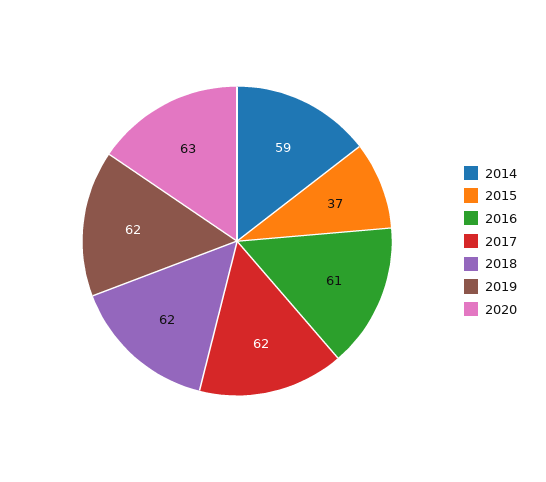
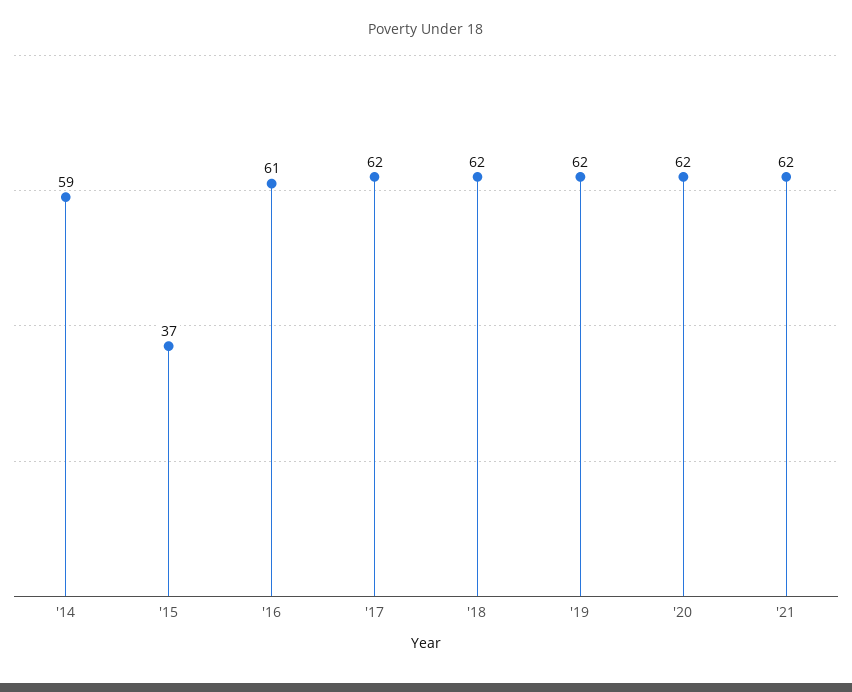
2020: 63 -> 62
'21: none -> 62

